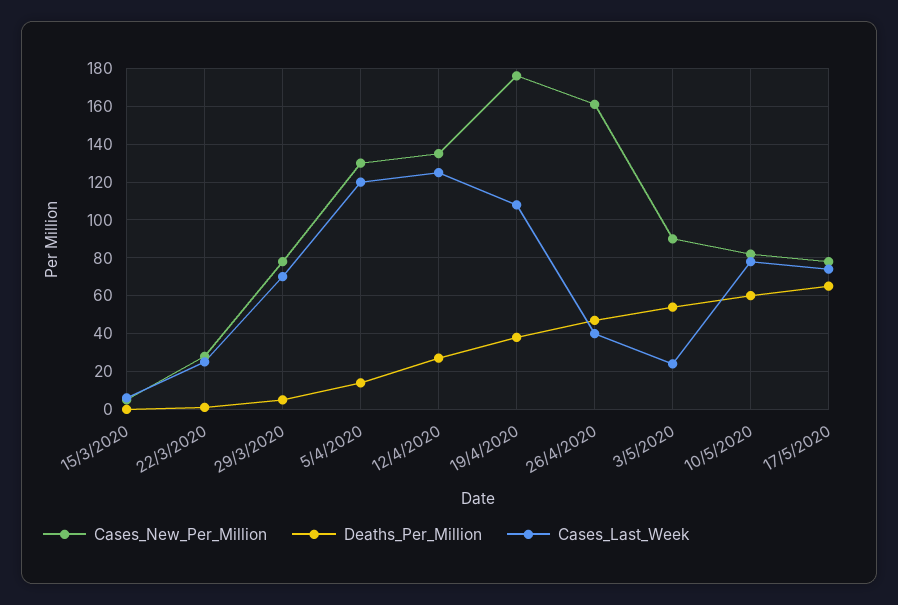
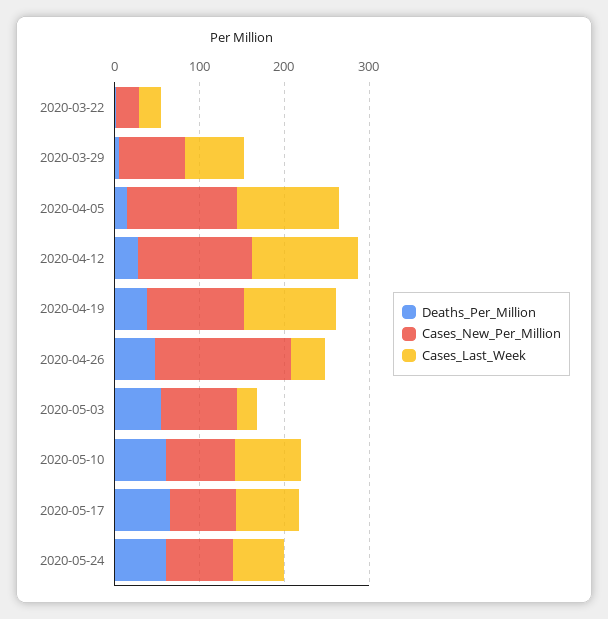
Cases_New_Per_Million, 15/3/2020: 5 -> none
Deaths_Per_Million, 15/3/2020: 0 -> none
Cases_Last_Week, 15/3/2020: 5 -> none
Cases_New_Per_Million, 19/4/2020: 175 -> 120
Deaths_Per_Million, 2020-05-24: none -> 60
Cases_New_Per_Million, 2020-05-24: none -> 80
Cases_Last_Week, 2020-05-24: none -> 60

